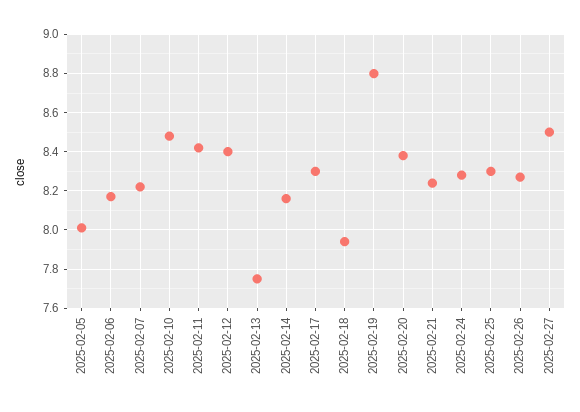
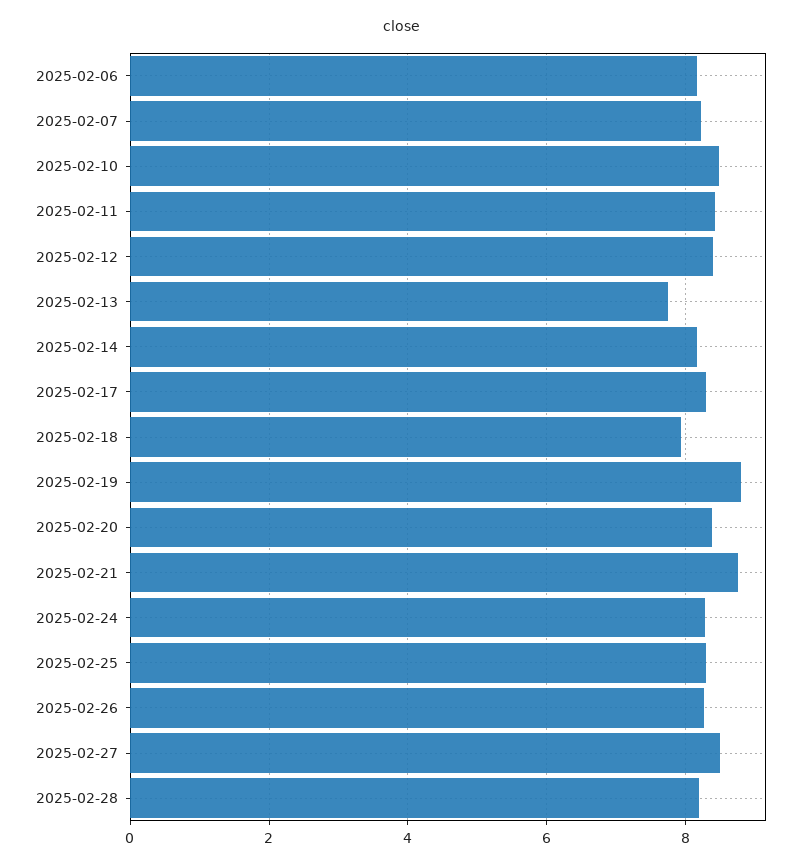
2025-02-05: 8 -> none
2025-02-21: 8.25 -> 8.8
2025-02-28: none -> 8.2

